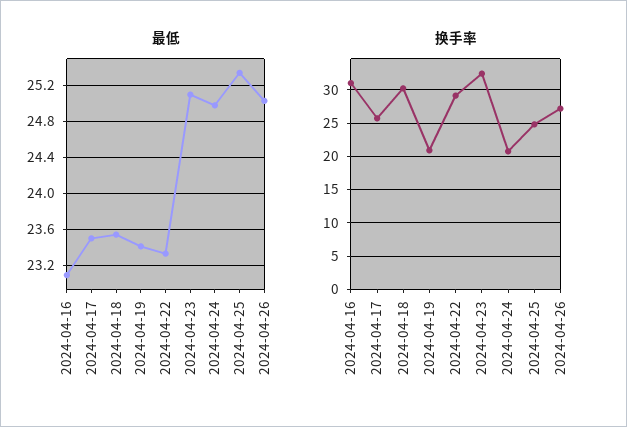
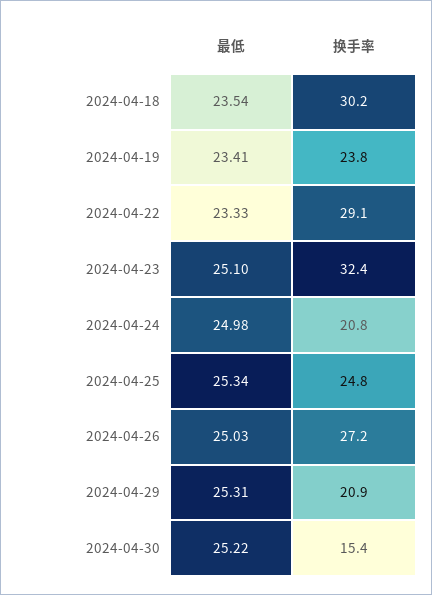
最低, 2024-04-16: 23.1 -> none
最低, 2024-04-17: 23.5 -> none
换手率, 2024-04-16: 31 -> none
换手率, 2024-04-17: 26 -> none
换手率, 2024-04-19: 21 -> 23.8
最低, 2024-04-29: none -> 25.31
换手率, 2024-04-29: none -> 20.9
最低, 2024-04-30: none -> 25.22
换手率, 2024-04-30: none -> 15.4

